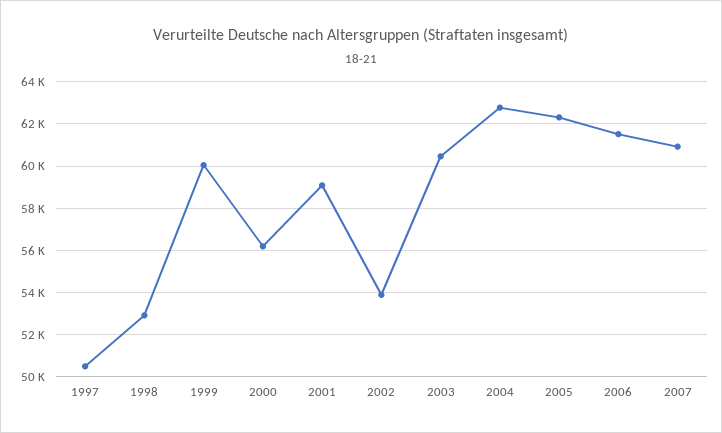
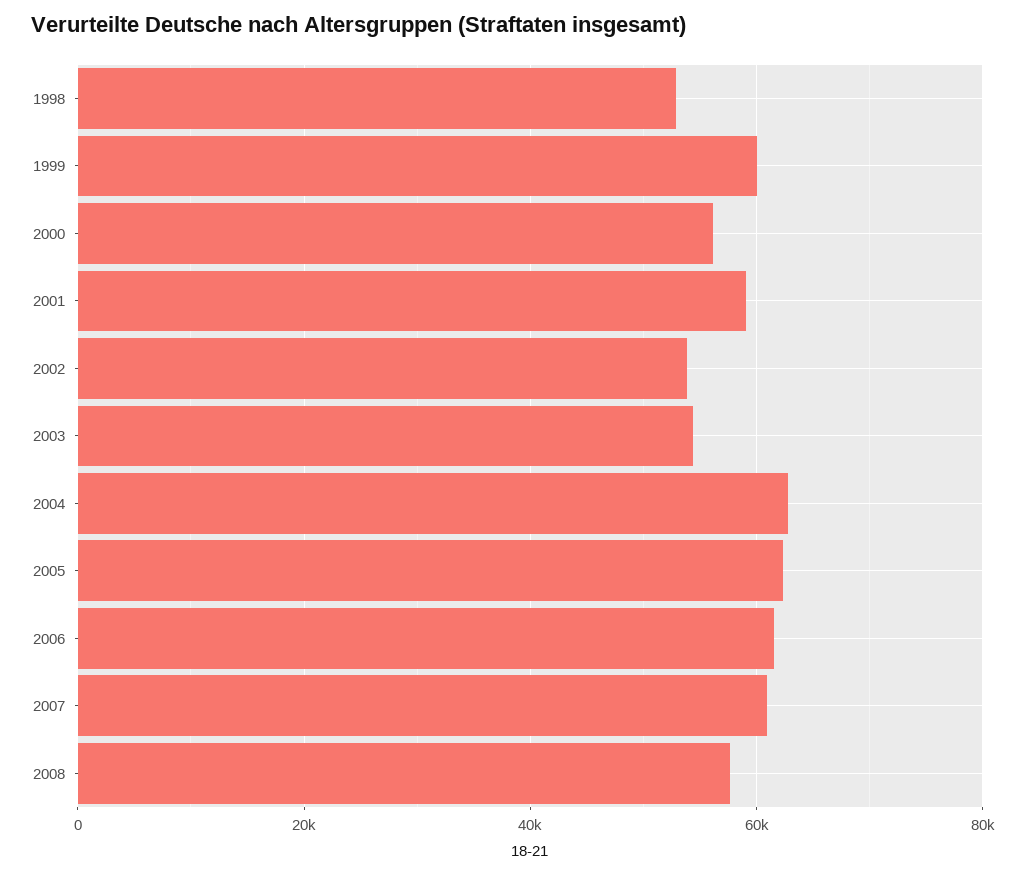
1997: 50500 -> none
2003: 60500 -> 54000
2008: none -> 58000

